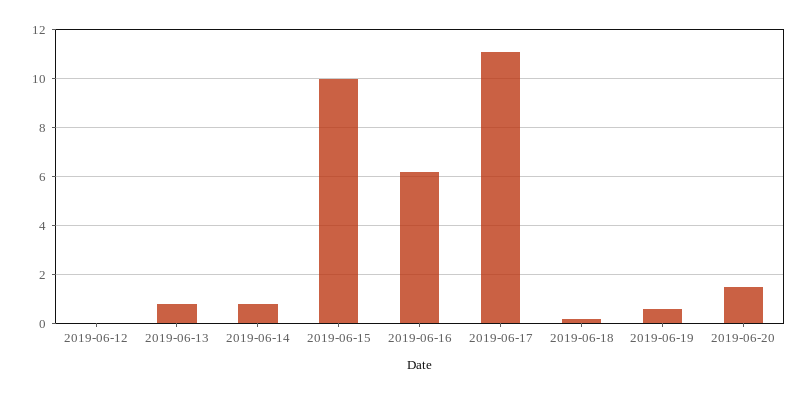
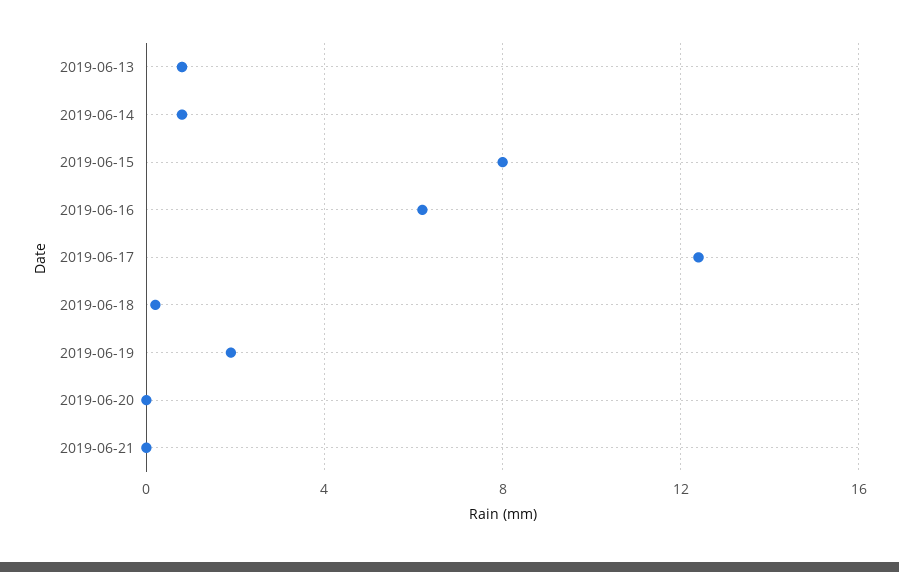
2019-06-12: 0 -> none
2019-06-15: 10 -> 8
2019-06-17: 11 -> 12.5
2019-06-19: 0.5 -> 2
2019-06-20: 1.5 -> 0
2019-06-21: none -> 0

